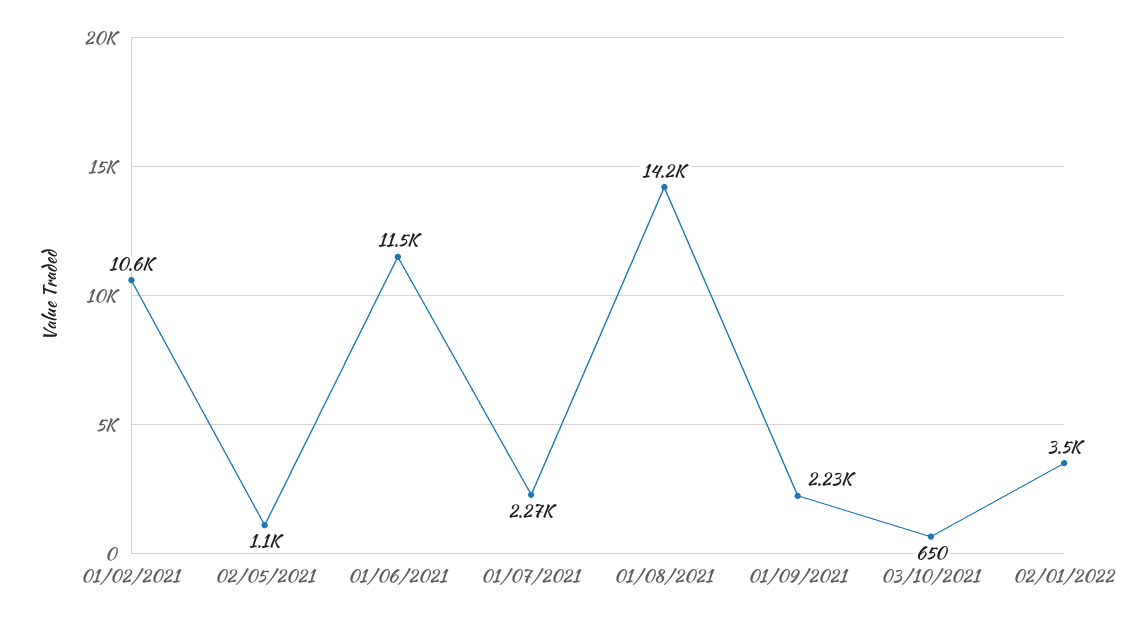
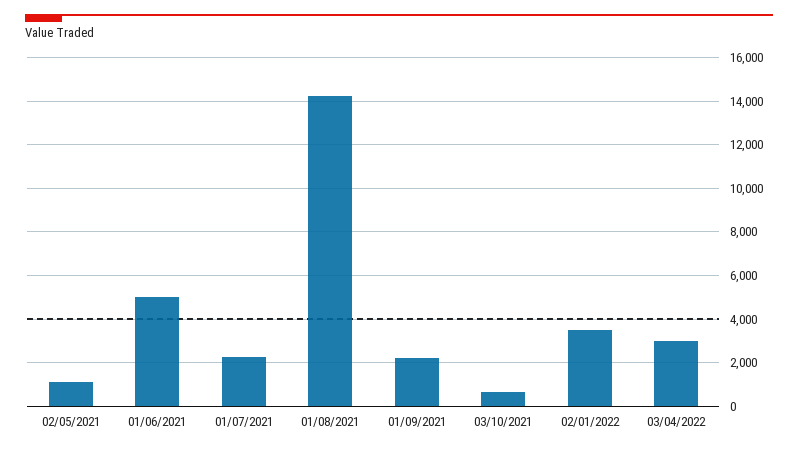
01/02/2021: 10600 -> none
01/06/2021: 11500 -> 5000
03/04/2022: none -> 3000

